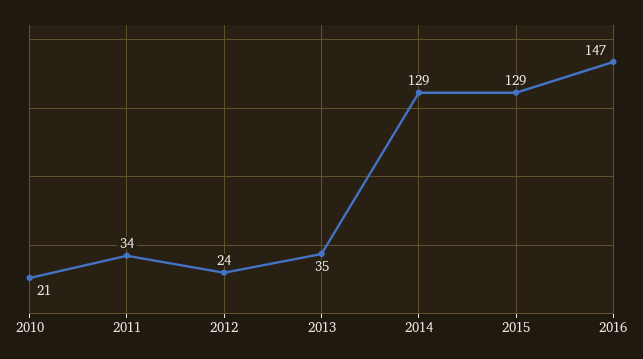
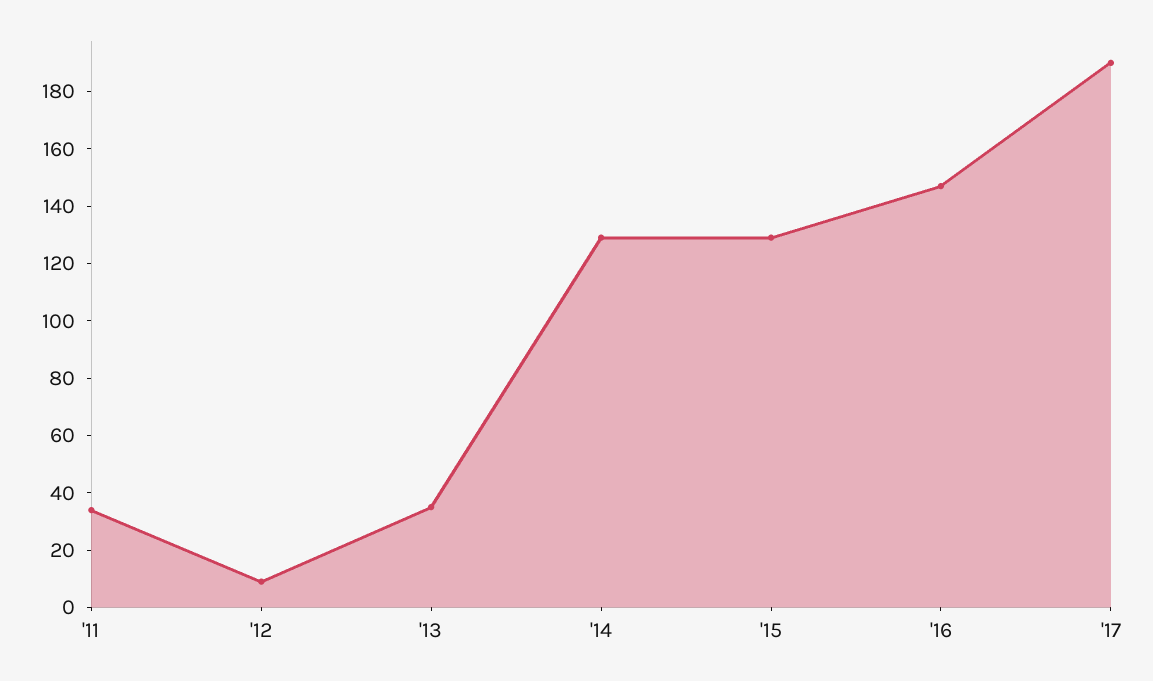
2010: 21 -> none
2012: 24 -> 10
'17: none -> 190

